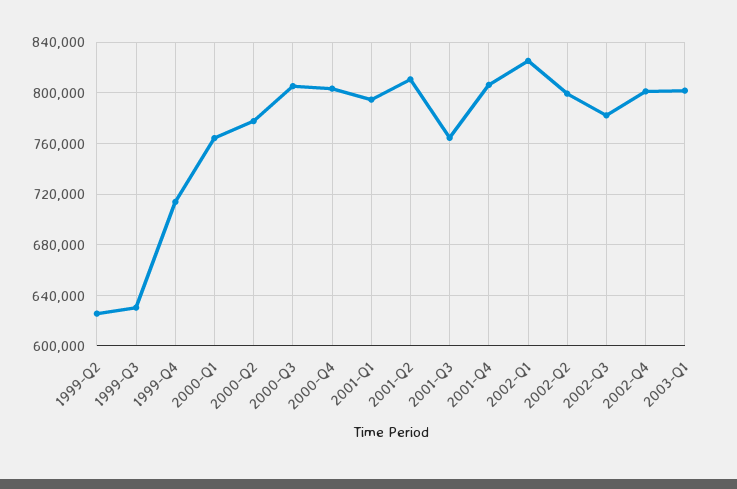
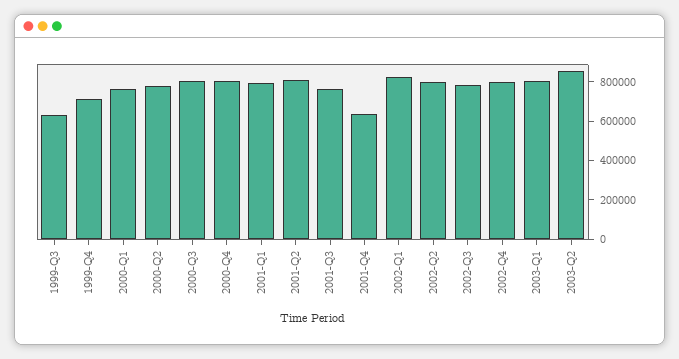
1999-Q2: 625000 -> none
2001-Q4: 805000 -> 650000
2003-Q2: none -> 850000

